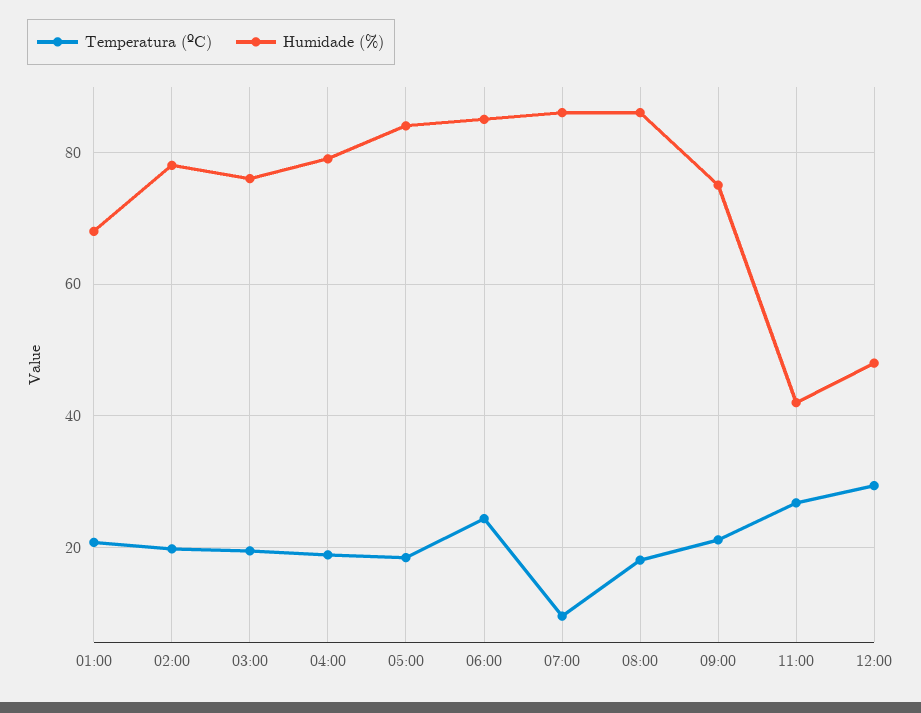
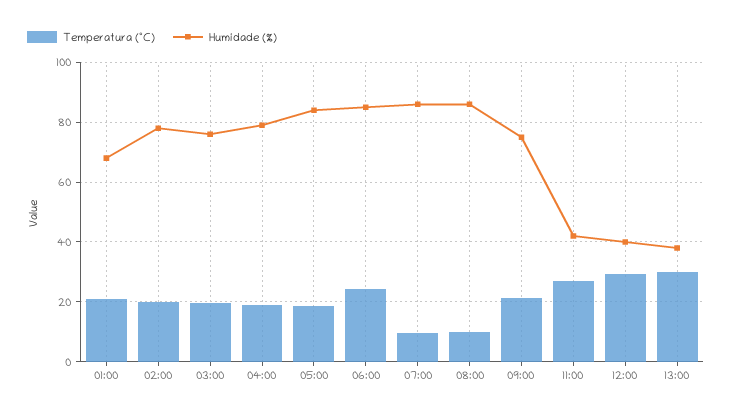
Temperatura (ºC), 08:00: 18 -> 10
Humidade (%), 12:00: 48 -> 40
Temperatura (ºC), 13:00: none -> 30
Humidade (%), 13:00: none -> 37.5

